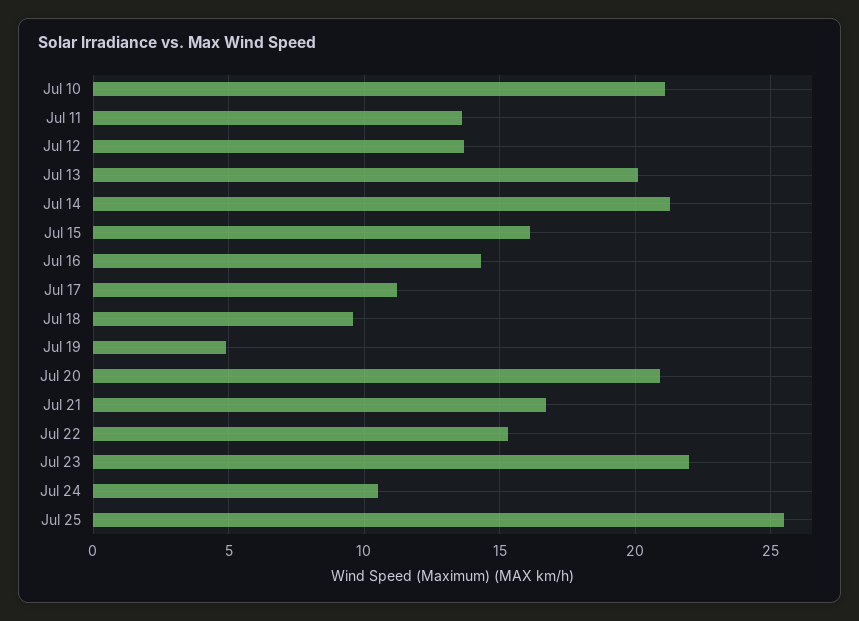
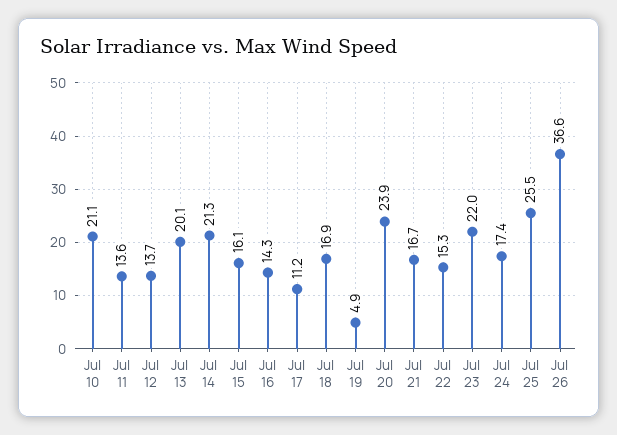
Jul 18: 9.5 -> 16.9
Jul 20: 21 -> 23.9
Jul 24: 10.5 -> 17.4
Jul 26: none -> 36.6

